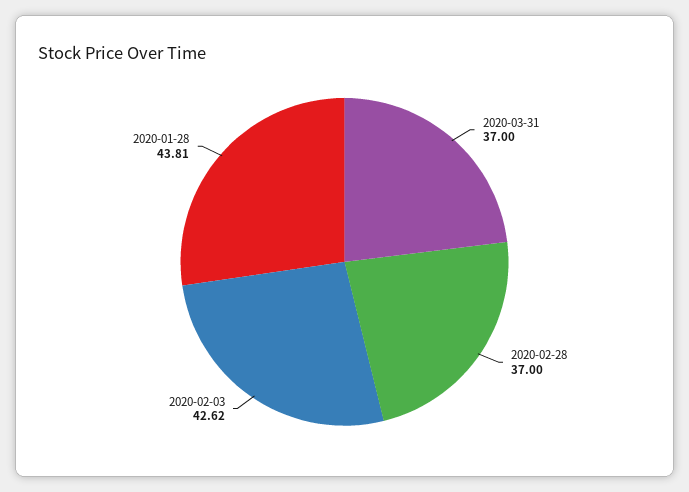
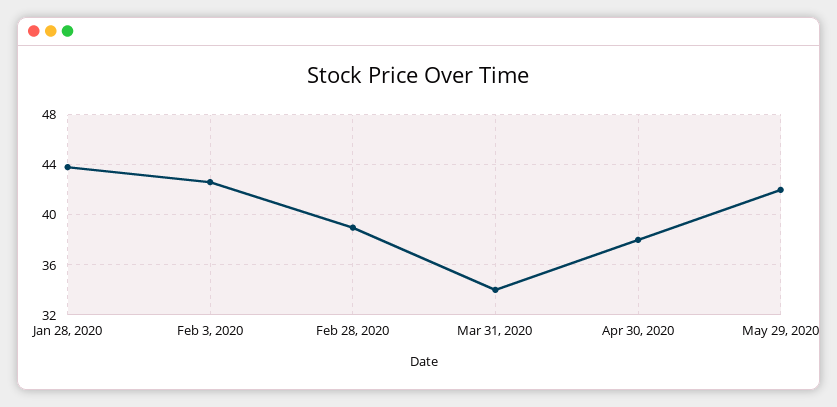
2020-03-31: 37 -> 34
2020-02-28: 37 -> 39
Apr 30, 2020: none -> 38
May 29, 2020: none -> 42

